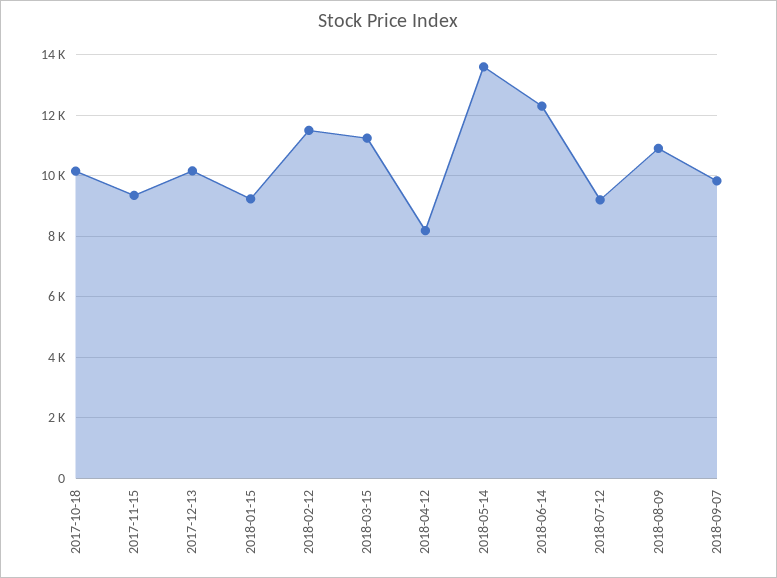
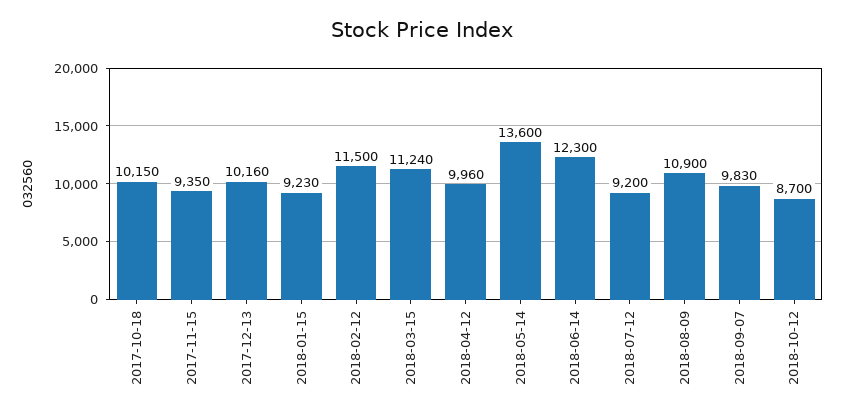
2018-04-12: 8200 -> 9960
2018-10-12: none -> 8700

